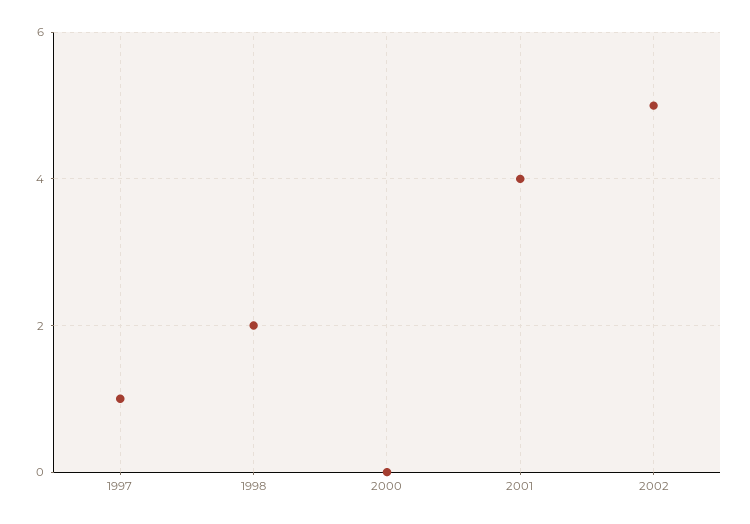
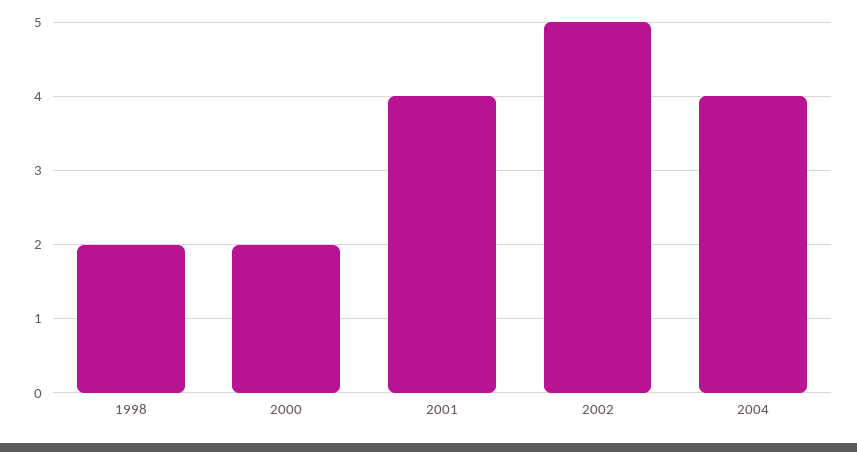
1997: 1 -> none
2000: 0 -> 2
2004: none -> 4

